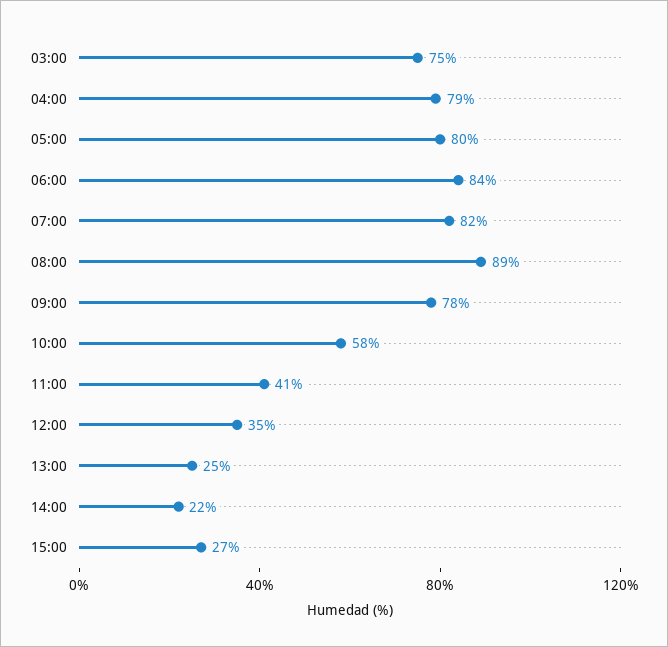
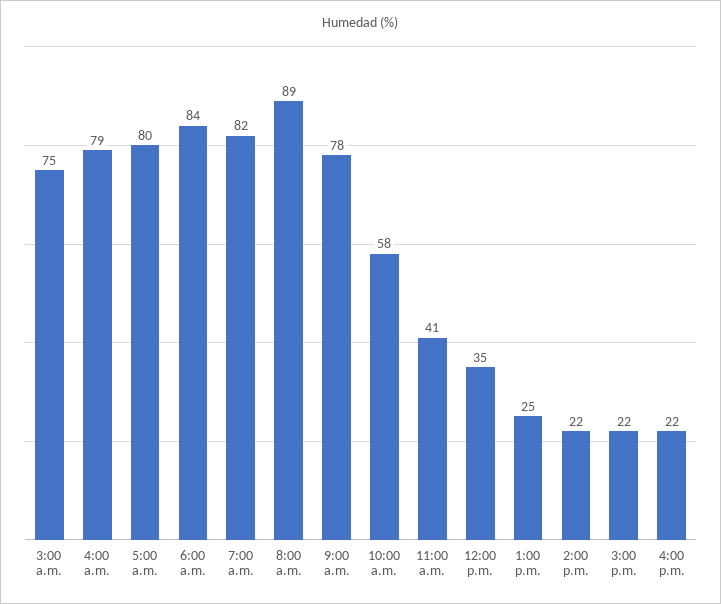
15:00: 27 -> 22
4:00 p.m.: none -> 22

